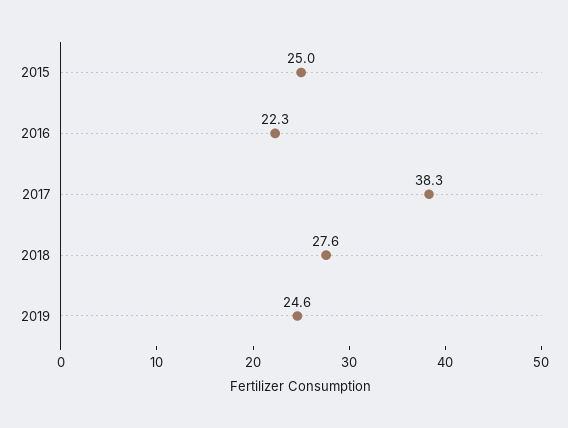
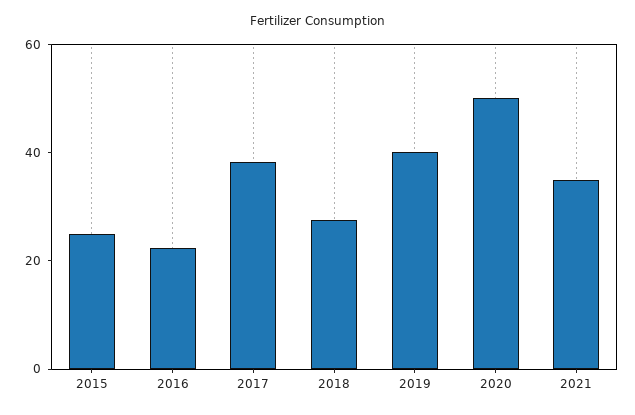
2019: 24.6 -> 40
2020: none -> 50
2021: none -> 35

